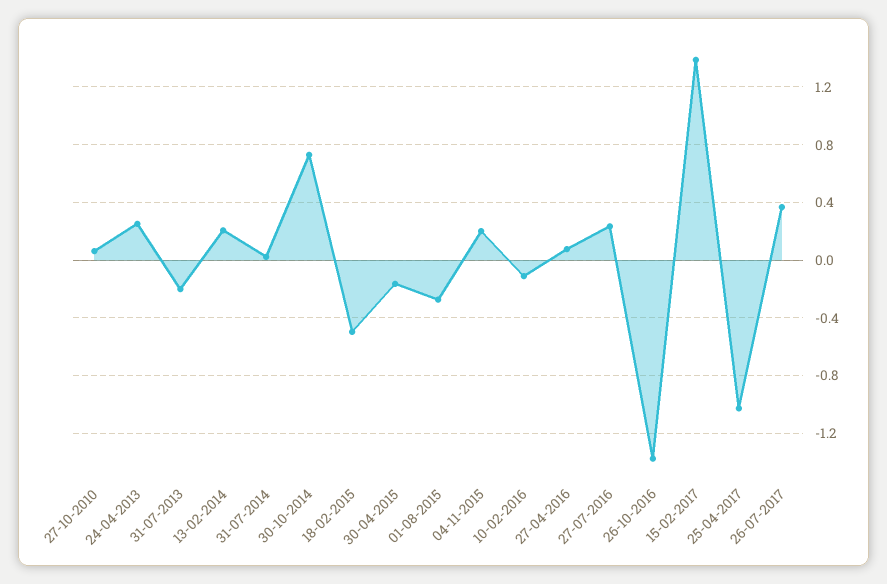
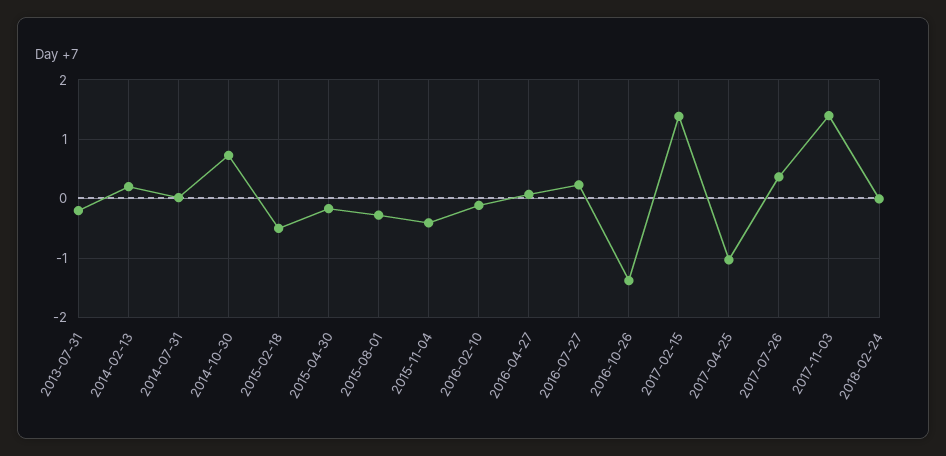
27-10-2010: 0.05 -> none
24-04-2013: 0.25 -> none
04-11-2015: 0.2 -> -0.4
2017-11-03: none -> 1.4
2018-02-24: none -> 0

